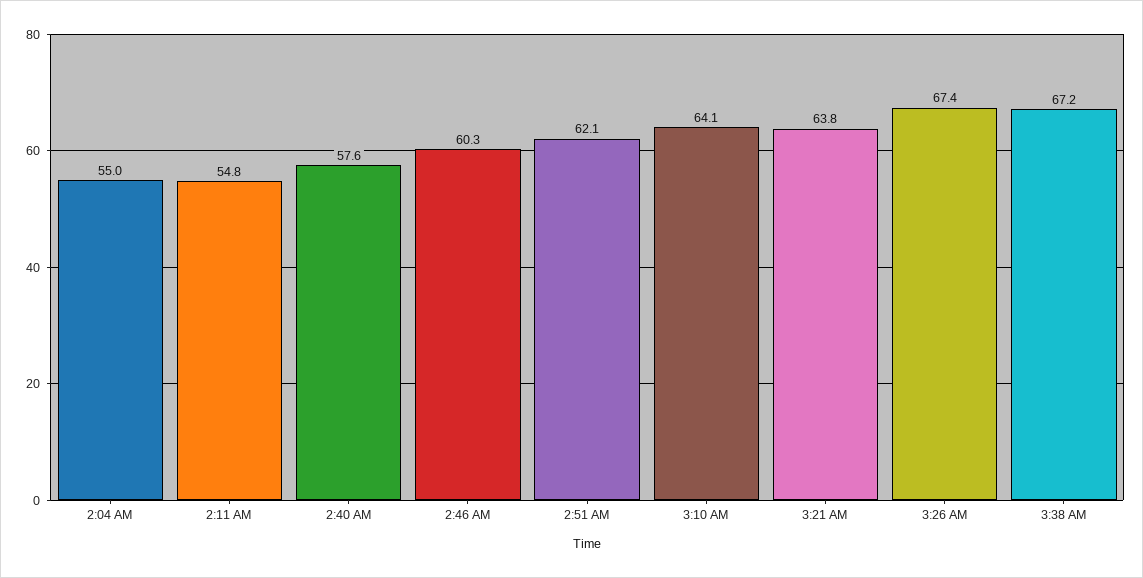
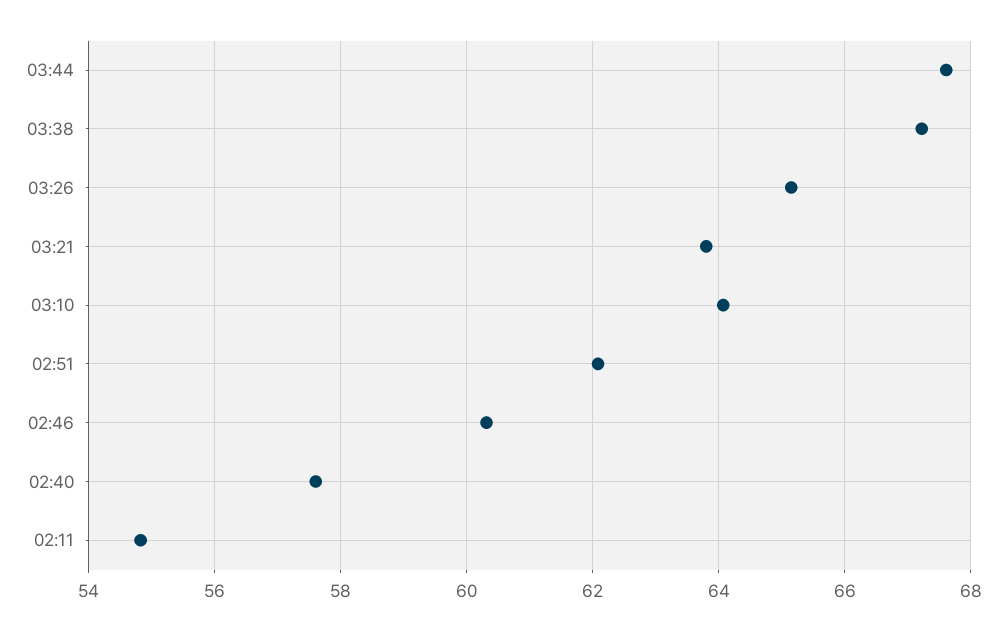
2:04 AM: 55 -> none
3:26 AM: 67.4 -> 65.2
03:44: none -> 67.6

